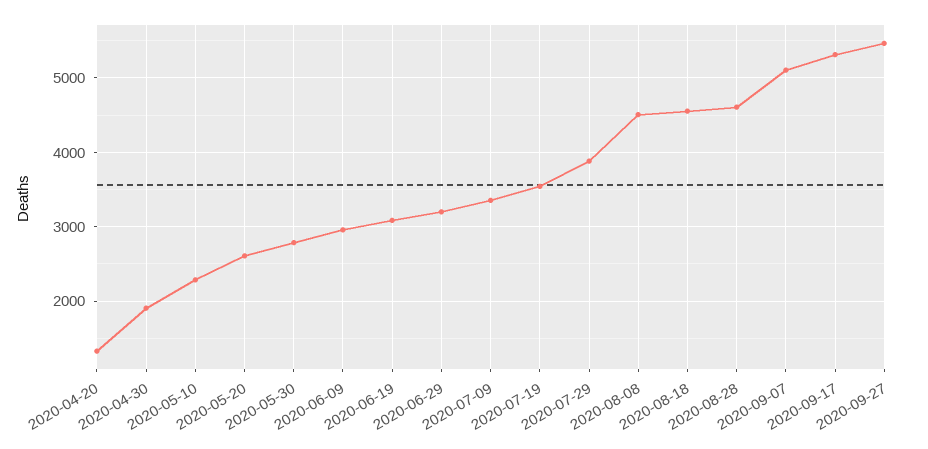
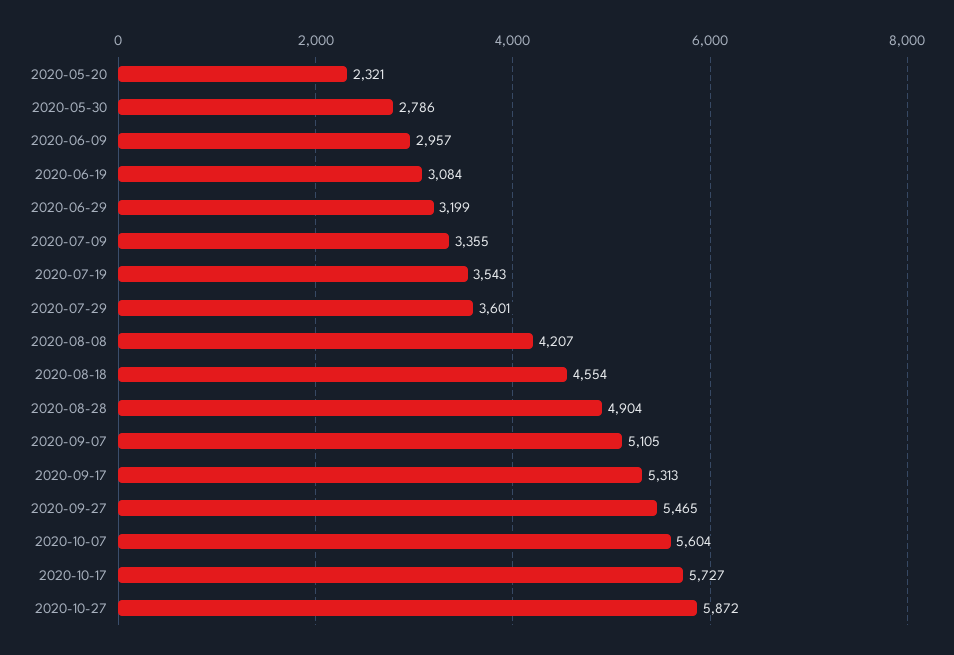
2020-04-20: 1300 -> none
2020-04-30: 1900 -> none
2020-05-10: 2300 -> none
2020-05-20: 2600 -> 2321
2020-07-29: 3900 -> 3601
2020-08-08: 4500 -> 4207
2020-08-28: 4600 -> 4904
2020-10-07: none -> 5604
2020-10-17: none -> 5727
2020-10-27: none -> 5872

